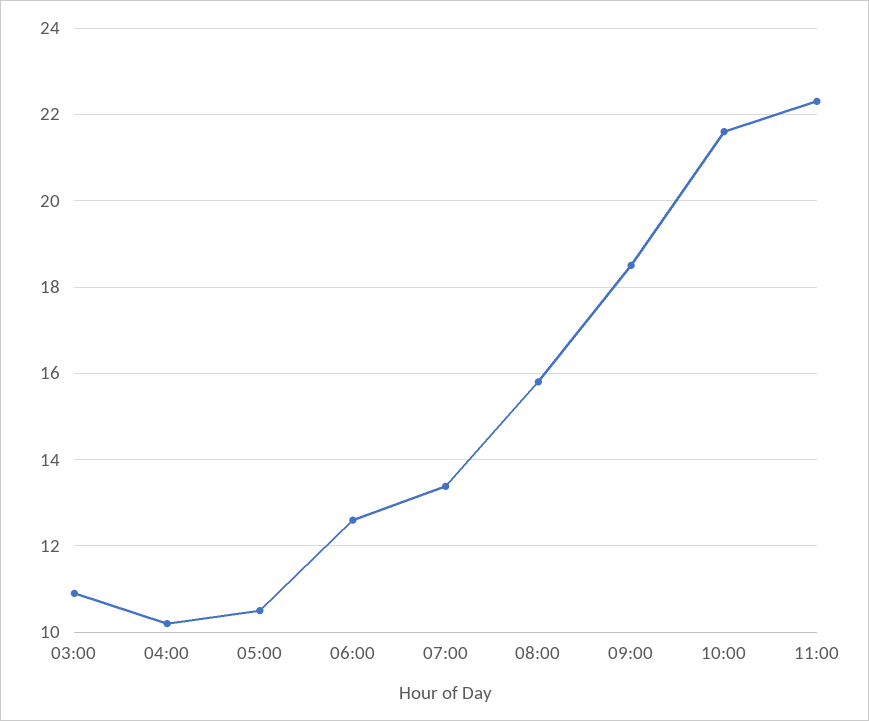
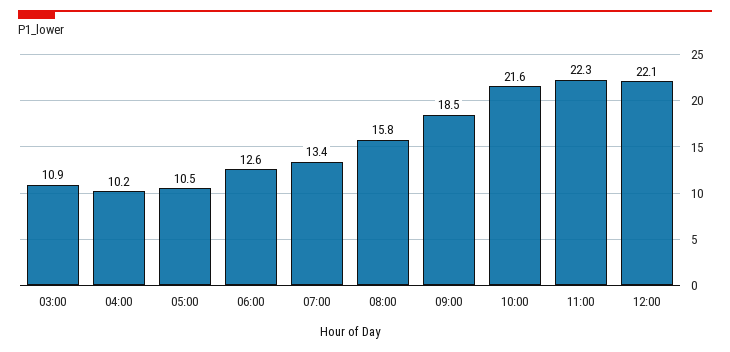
12:00: none -> 22.1

